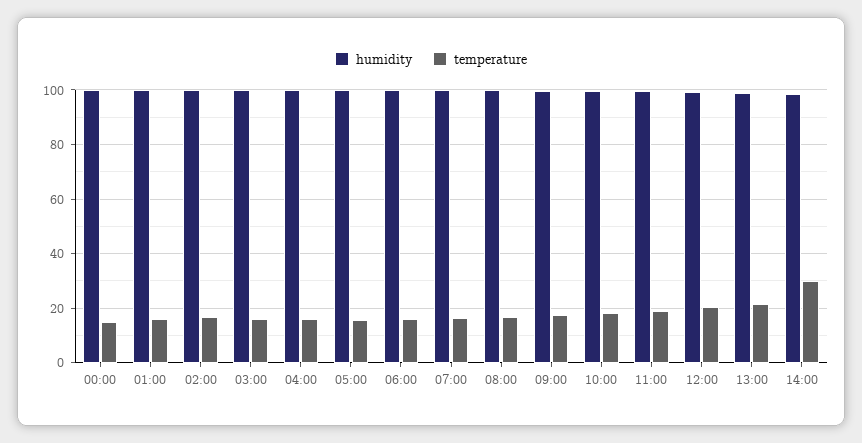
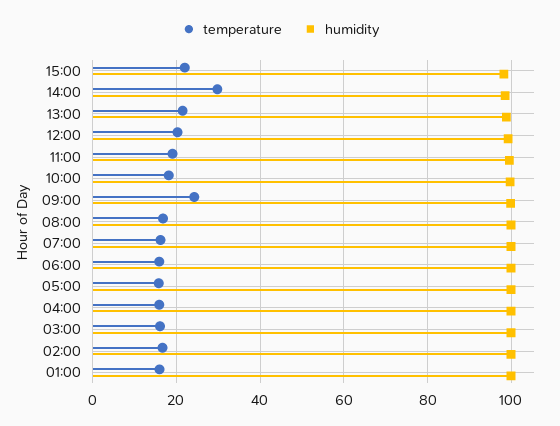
humidity, 00:00: 100 -> none
temperature, 00:00: 15 -> none
temperature, 09:00: 17.5 -> 24
temperature, 15:00: none -> 22
humidity, 15:00: none -> 98

